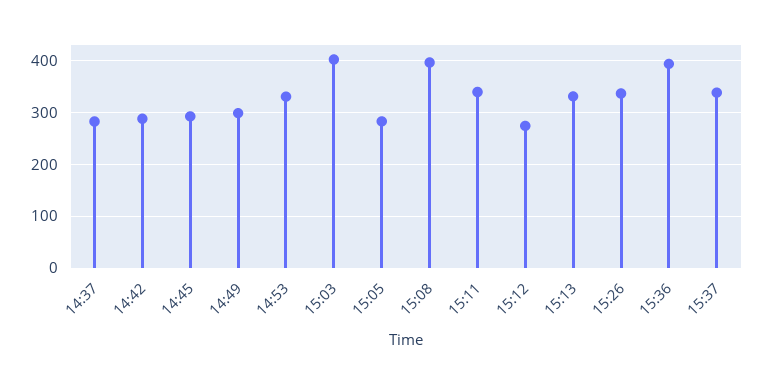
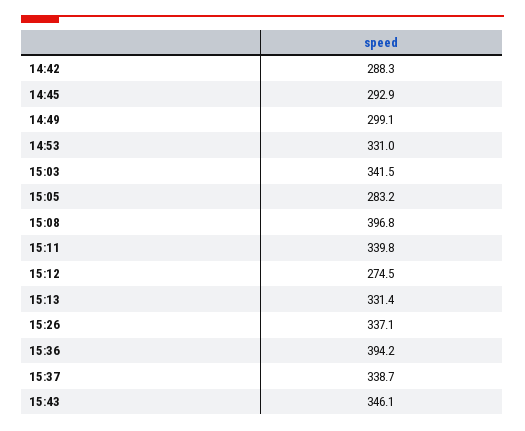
14:37: 280 -> none
15:03: 400 -> 341.5
15:43: none -> 346.1

